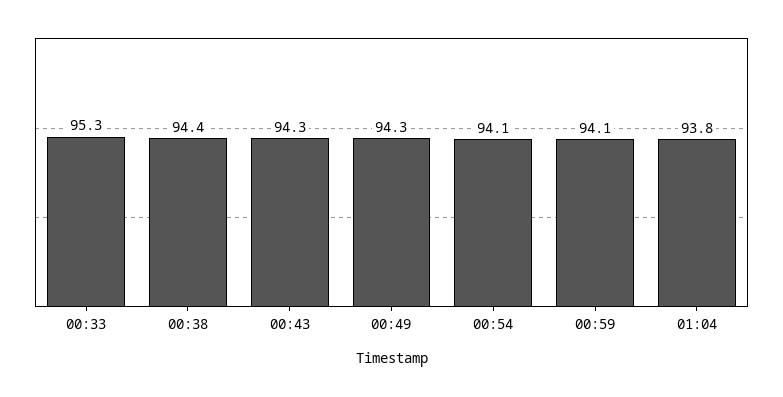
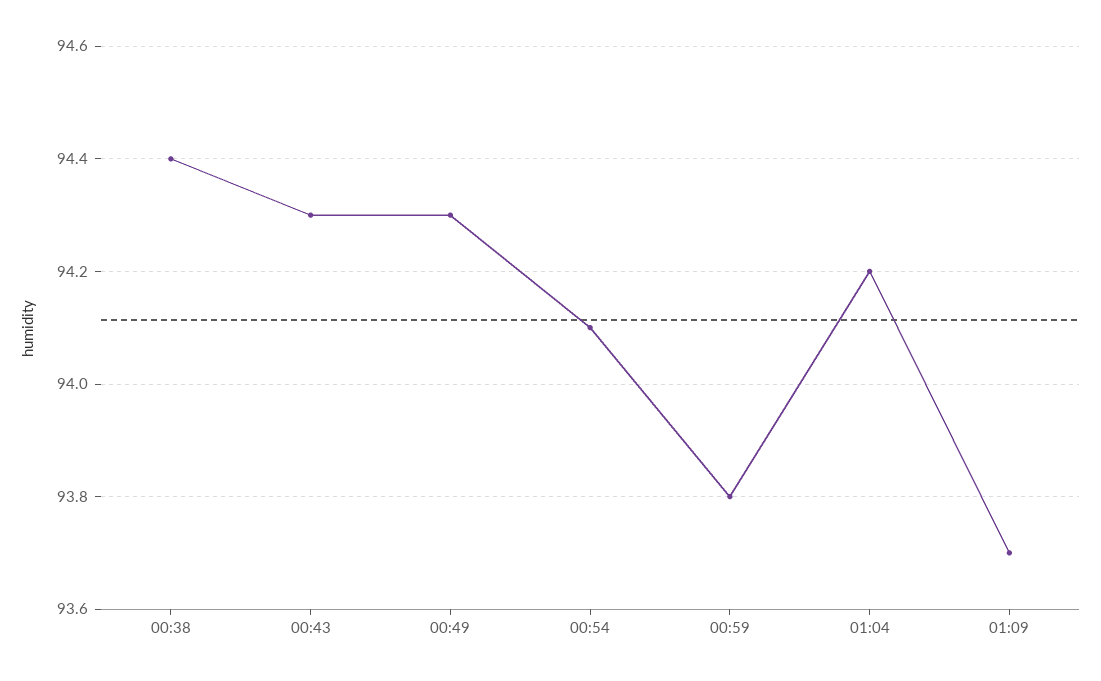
00:33: 95.3 -> none
00:59: 94.1 -> 93.8
01:04: 93.8 -> 94.2
01:09: none -> 93.7

